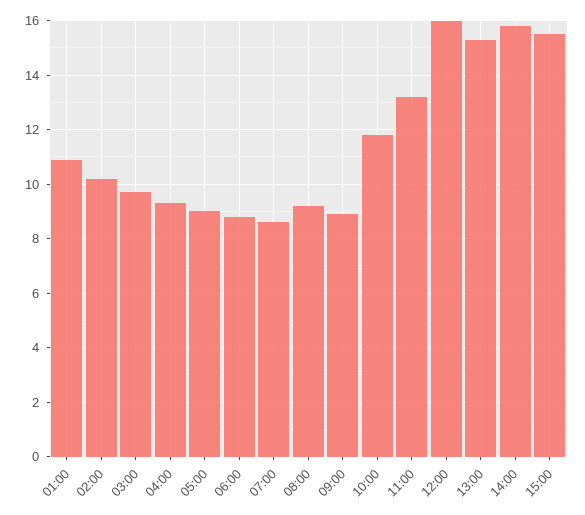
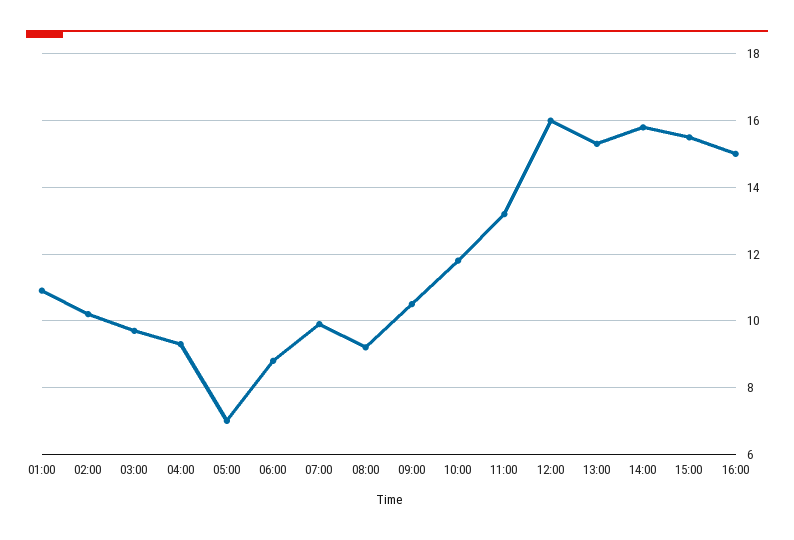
05:00: 9 -> 7
07:00: 8.5 -> 10
09:00: 9 -> 10.5
16:00: none -> 15

